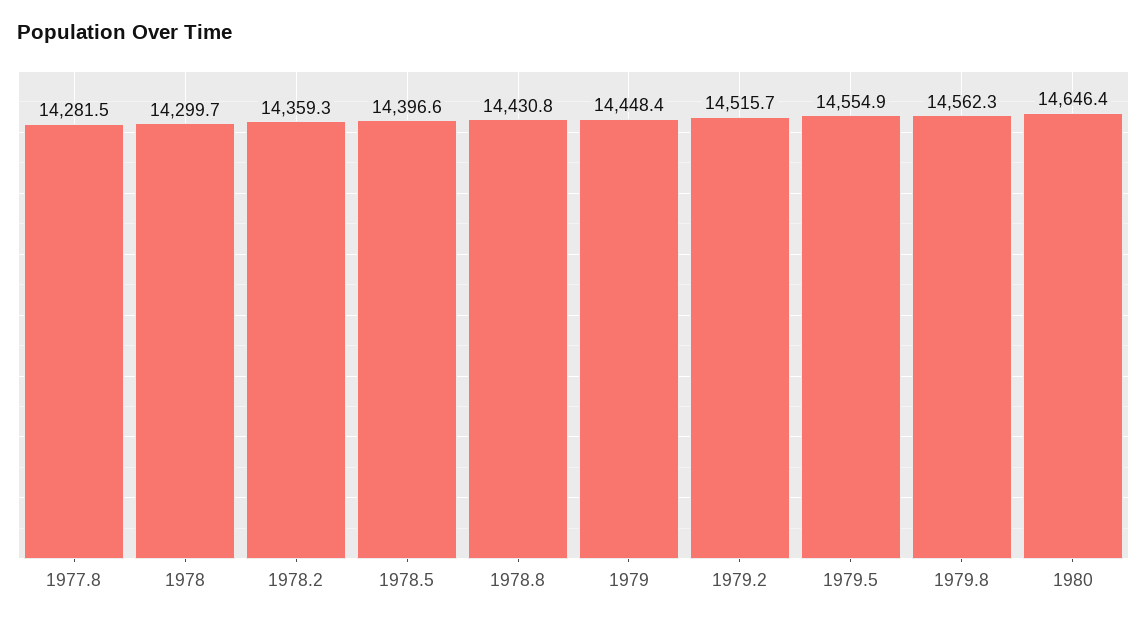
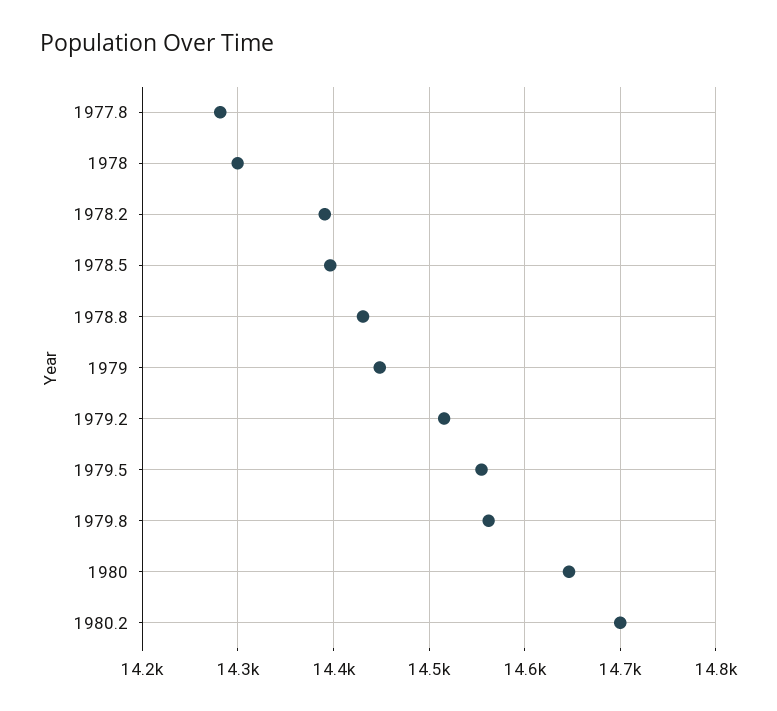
1978.2: 14359.3 -> 14390
1980.2: none -> 14700

